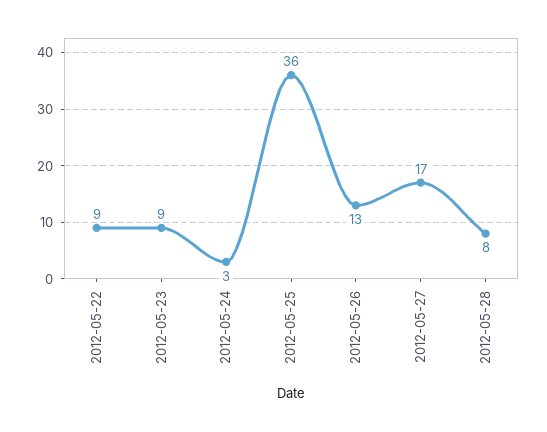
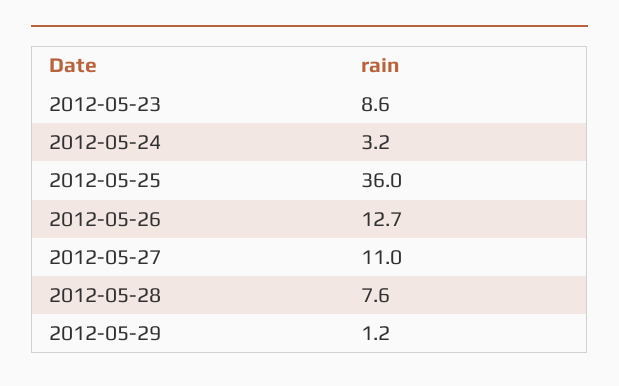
2012-05-22: 9 -> none
2012-05-27: 17 -> 11
2012-05-29: none -> 1.2

